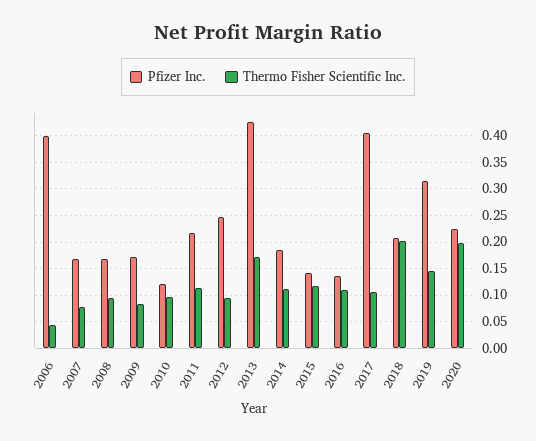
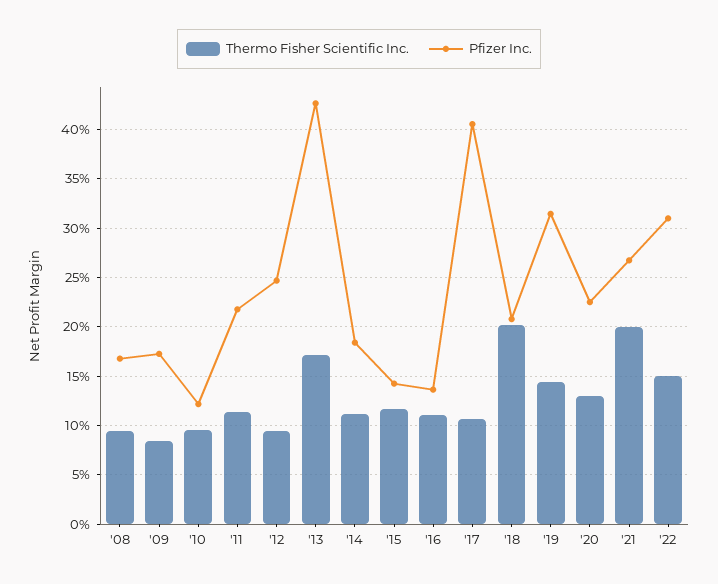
Pfizer Inc., 2006: 0.4 -> none
Thermo Fisher Scientific Inc., 2006: 0.05 -> none
Pfizer Inc., 2007: 0.175 -> none
Thermo Fisher Scientific Inc., 2007: 0.075 -> none
Thermo Fisher Scientific Inc., 2020: 0.2 -> 0.13
Thermo Fisher Scientific Inc., '21: none -> 0.2
Pfizer Inc., '21: none -> 0.27
Thermo Fisher Scientific Inc., '22: none -> 0.15
Pfizer Inc., '22: none -> 0.31

